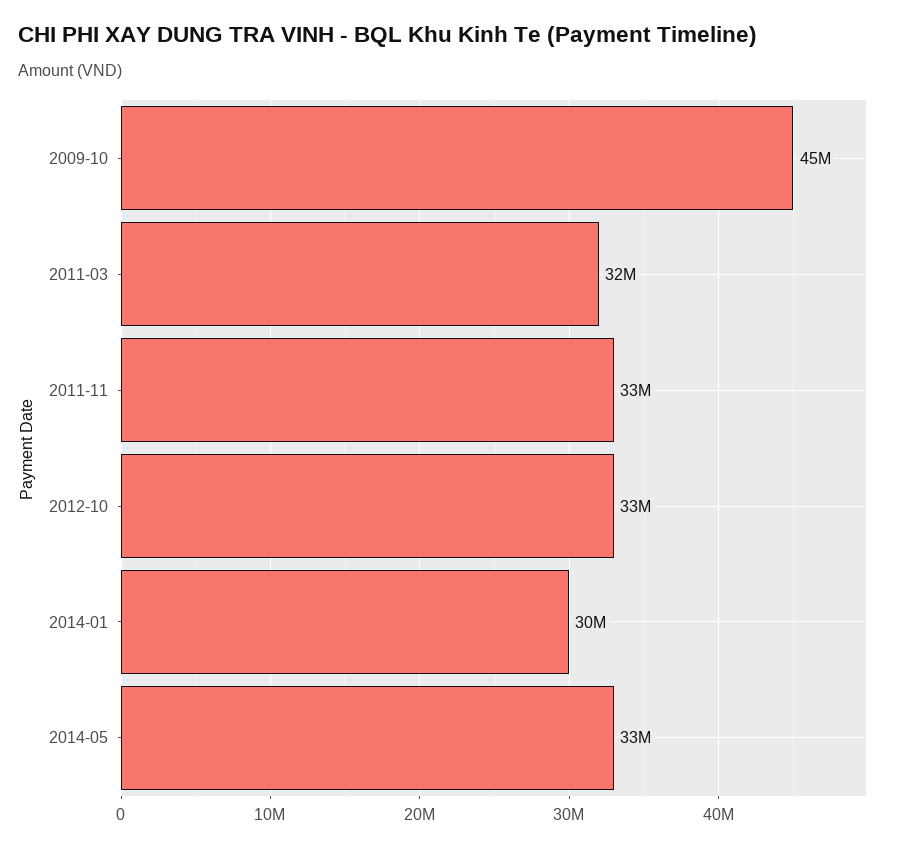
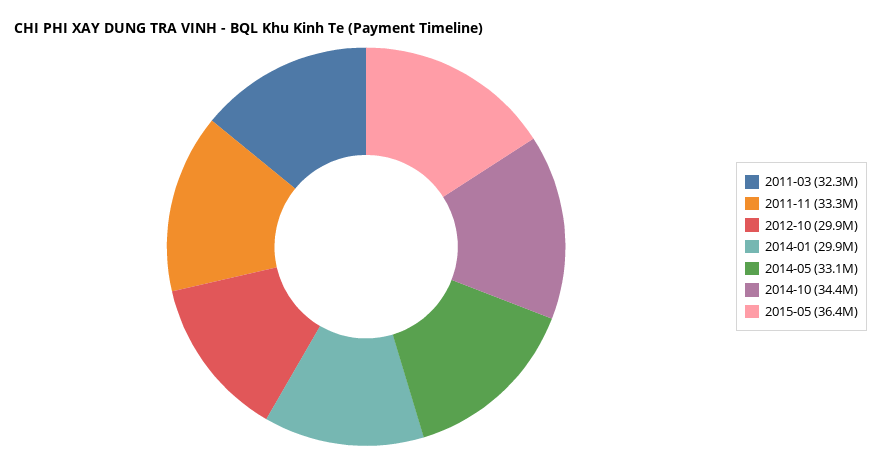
2009-10: 45000000 -> none
2012-10: 33000000 -> 29900000
2014-10: none -> 34400000
2015-05: none -> 36400000

